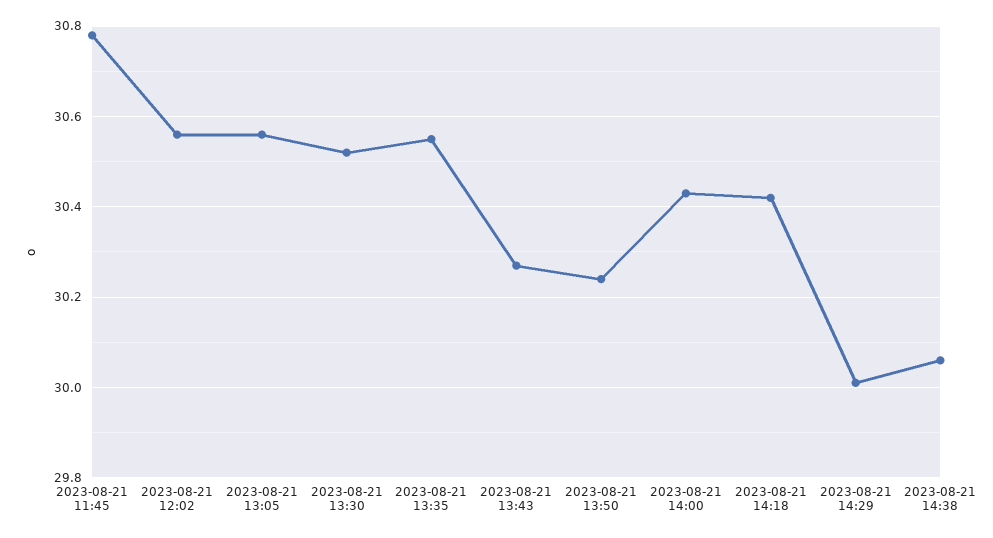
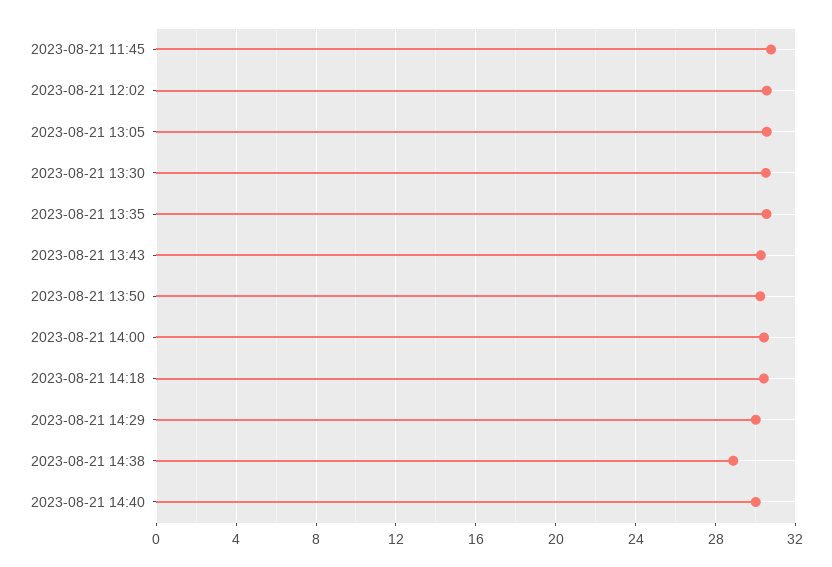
2023-08-21 14:38: 30.05 -> 29
2023-08-21 14:40: none -> 30

